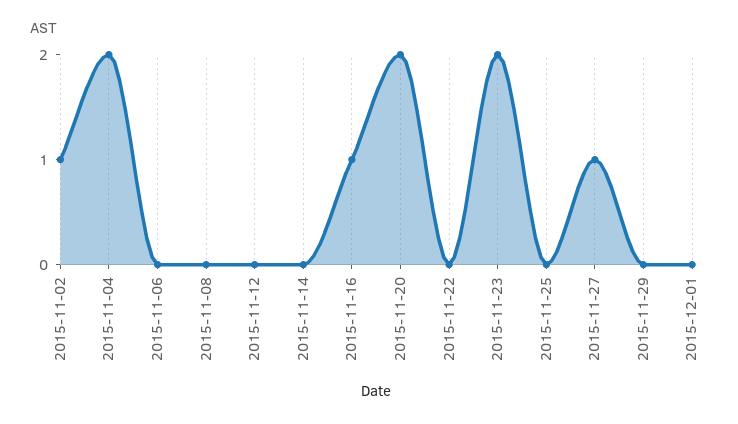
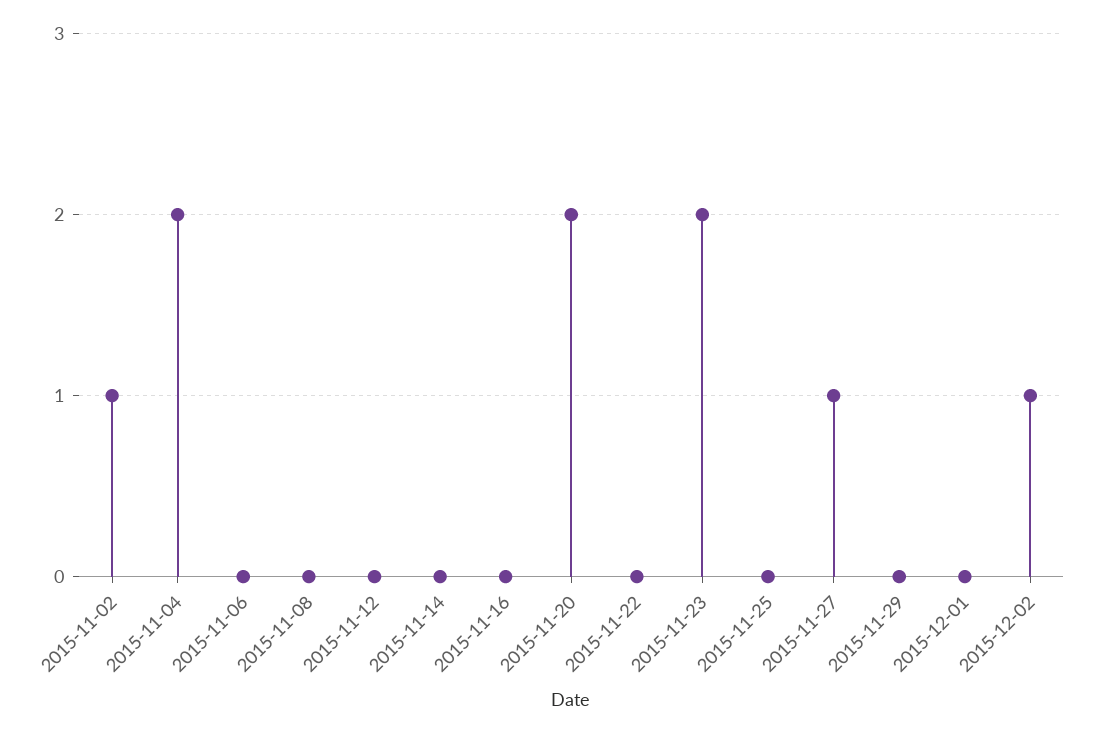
2015-11-16: 1 -> 0
2015-12-02: none -> 1

